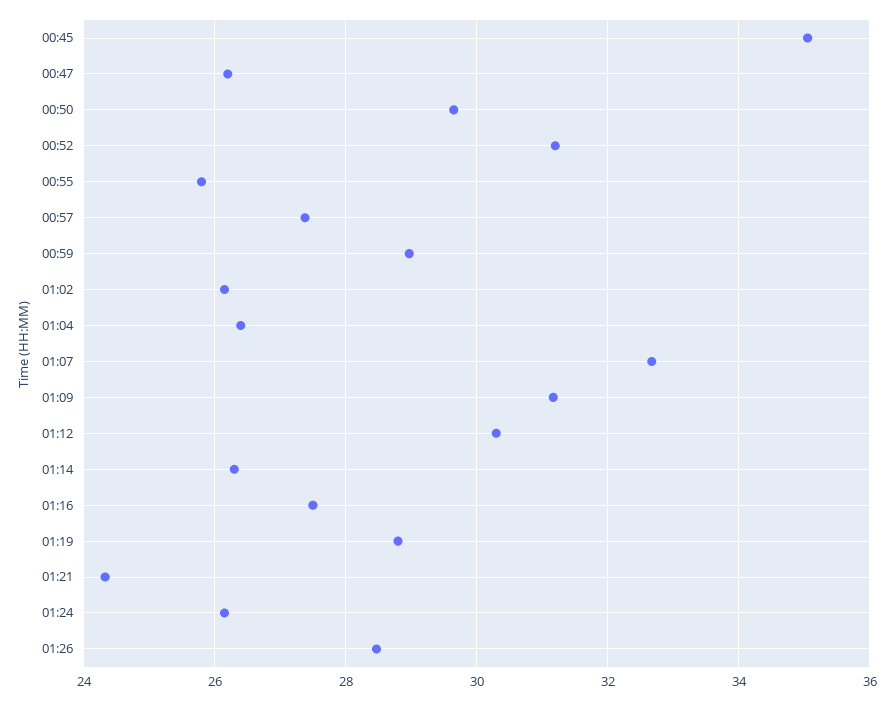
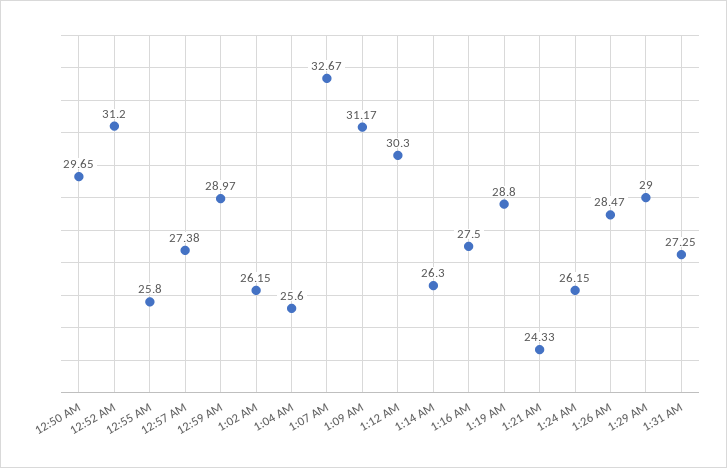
00:45: 35 -> none
00:47: 26.2 -> none
01:04: 26.4 -> 25.6
1:29 AM: none -> 29
1:31 AM: none -> 27.25

